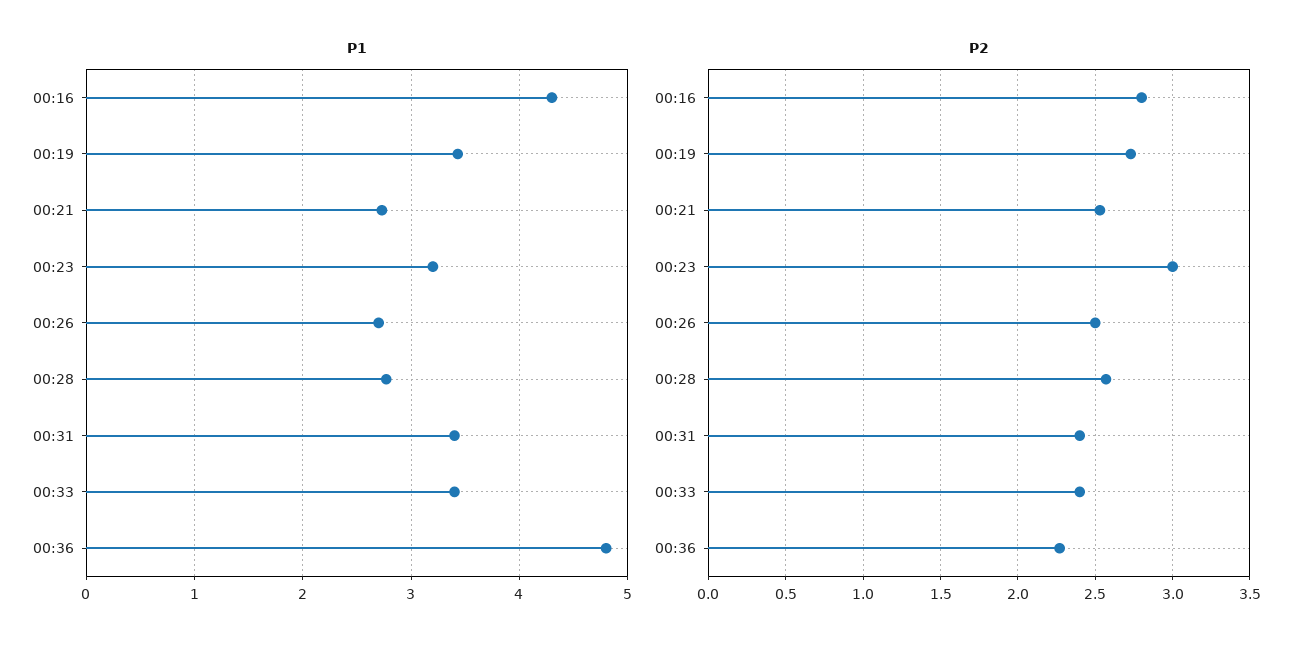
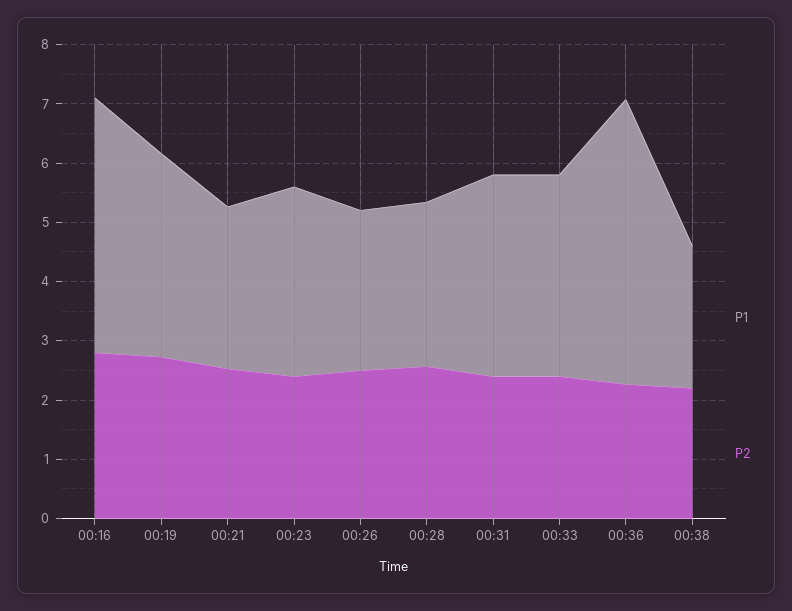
P2, 00:23: 3 -> 2.4
P1, 00:38: none -> 2.4
P2, 00:38: none -> 2.2

